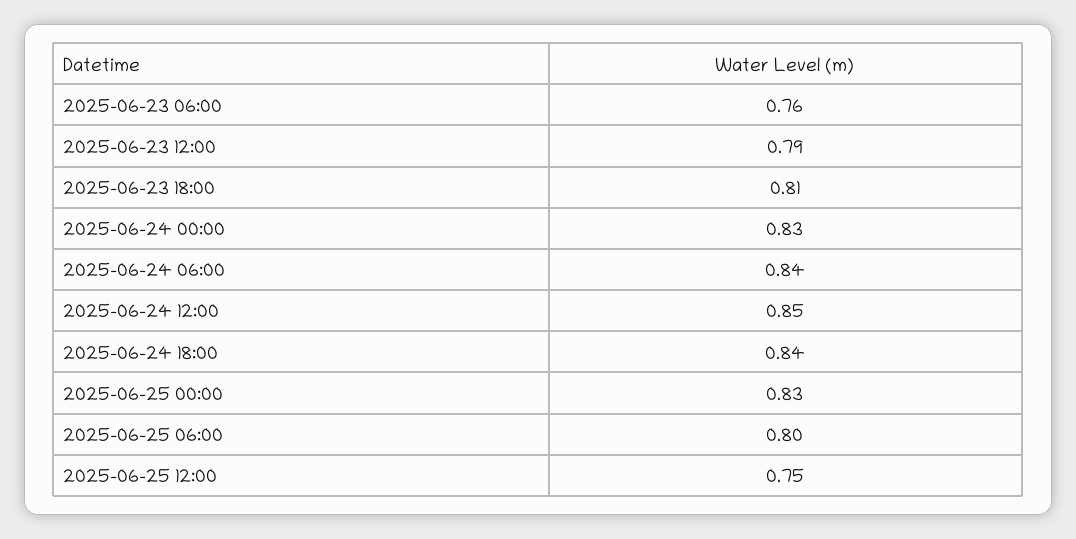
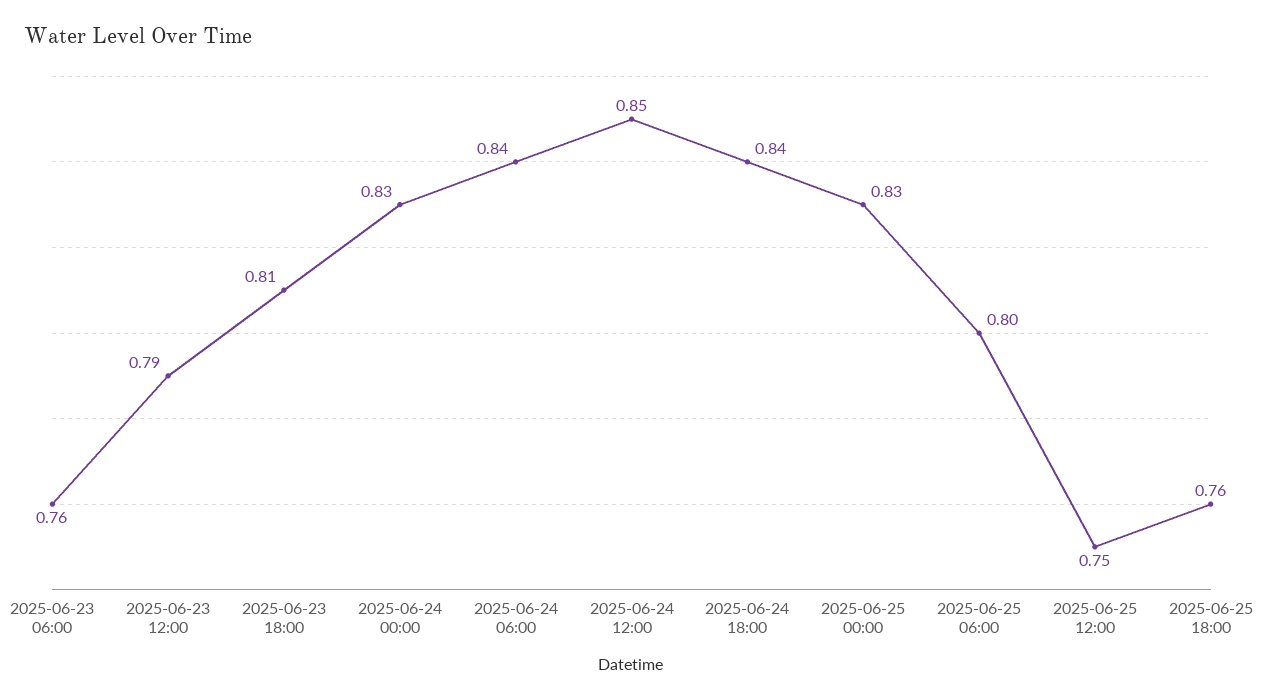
2025-06-25 18:00: none -> 0.76

